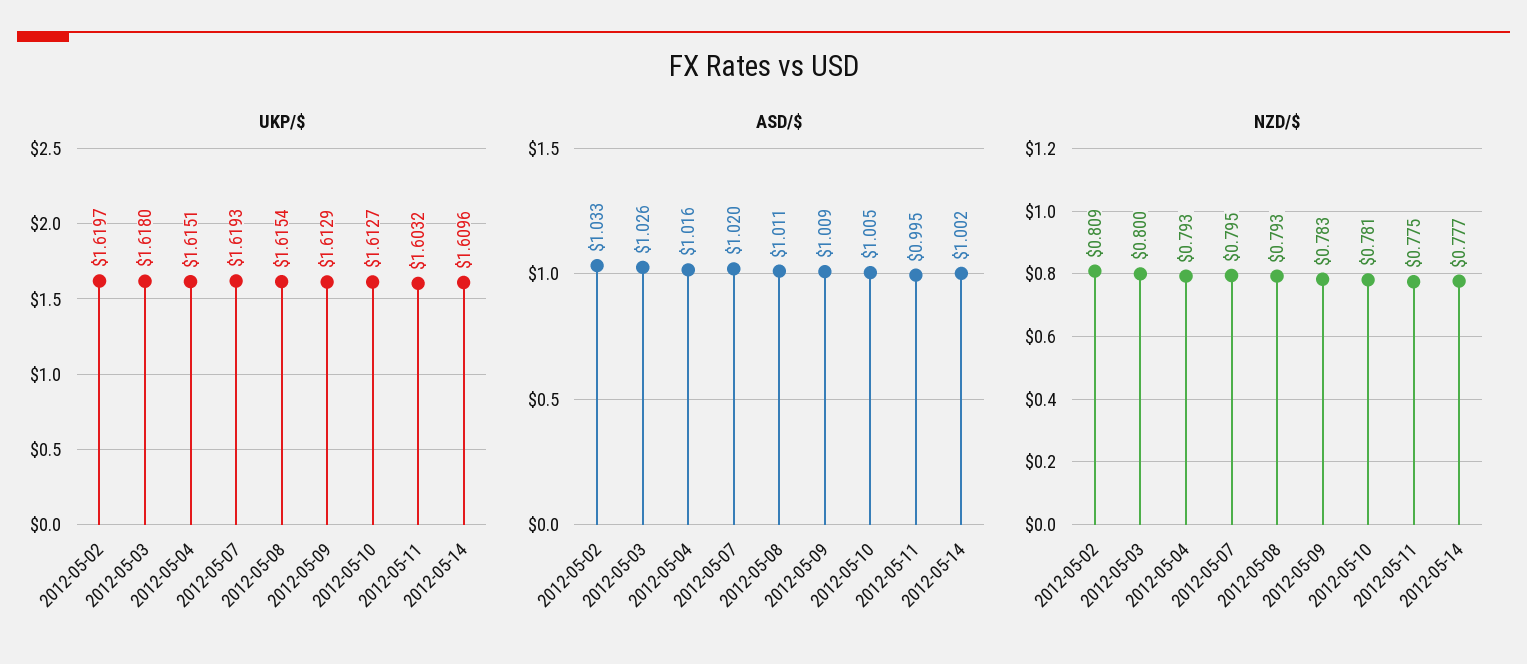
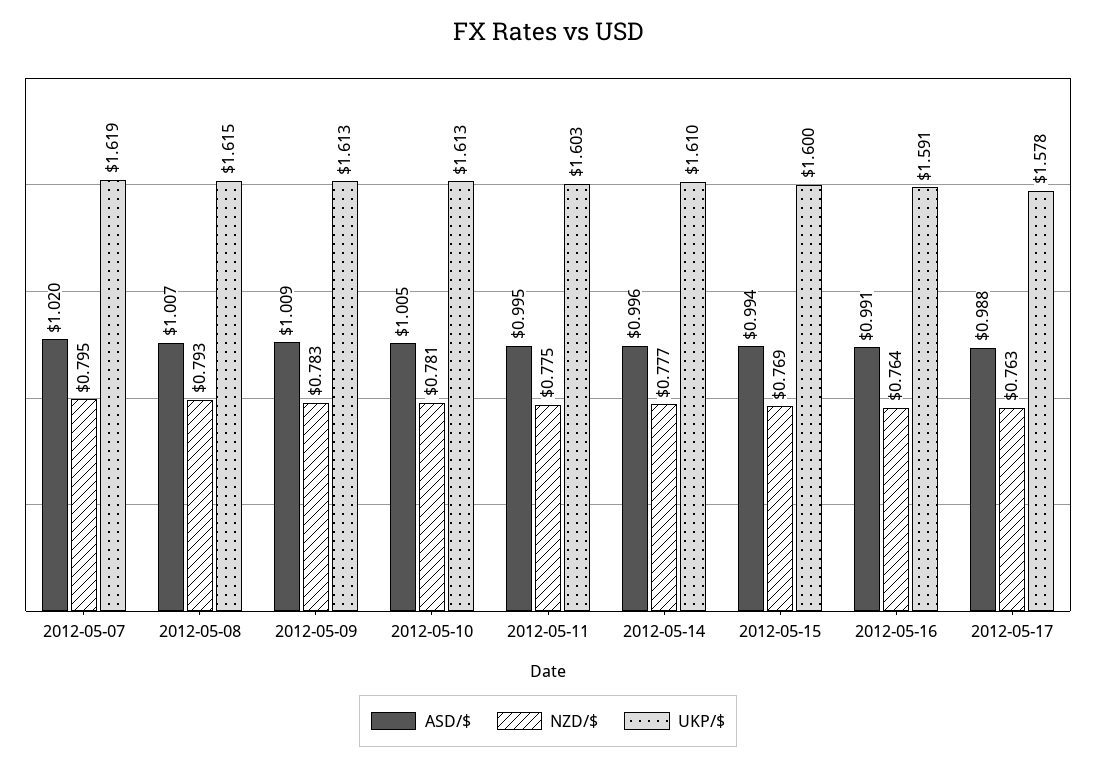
UKP/$, 2012-05-02: 1.6197 -> none
UKP/$, 2012-05-03: 1.618 -> none
UKP/$, 2012-05-04: 1.6151 -> none
ASD/$, 2012-05-02: 1.033 -> none
ASD/$, 2012-05-03: 1.026 -> none
ASD/$, 2012-05-04: 1.016 -> none
ASD/$, 2012-05-08: 1.011 -> 1.007
ASD/$, 2012-05-14: 1.002 -> 0.996
NZD/$, 2012-05-02: 0.809 -> none
NZD/$, 2012-05-03: 0.8 -> none
NZD/$, 2012-05-04: 0.793 -> none
ASD/$, 2012-05-15: none -> 0.994
NZD/$, 2012-05-15: none -> 0.769
UKP/$, 2012-05-15: none -> 1.6
ASD/$, 2012-05-16: none -> 0.991
NZD/$, 2012-05-16: none -> 0.764
UKP/$, 2012-05-16: none -> 1.591
ASD/$, 2012-05-17: none -> 0.988
NZD/$, 2012-05-17: none -> 0.763
UKP/$, 2012-05-17: none -> 1.578

